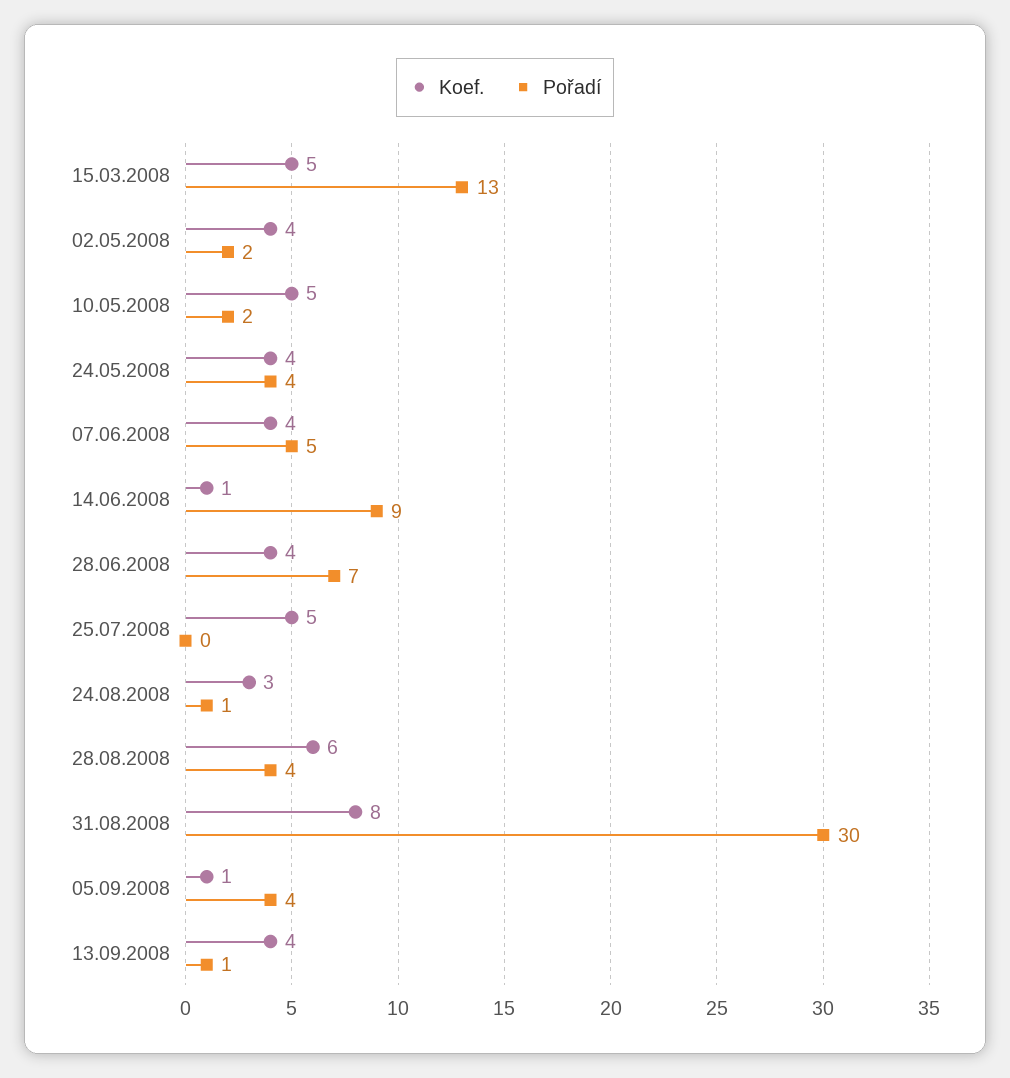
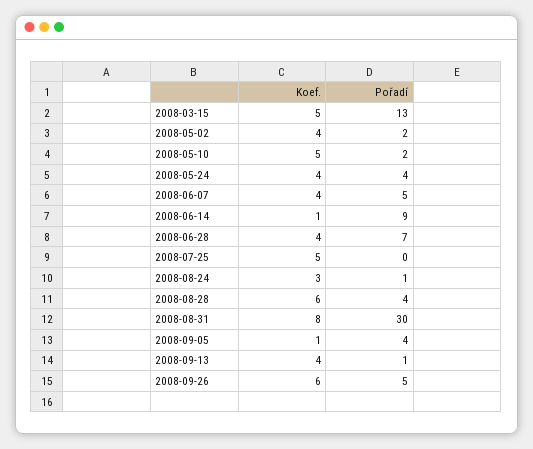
Koef., 2008-09-26: none -> 6
Pořadí, 2008-09-26: none -> 5

